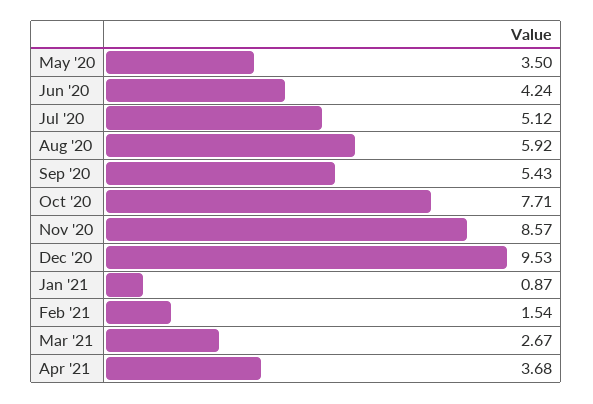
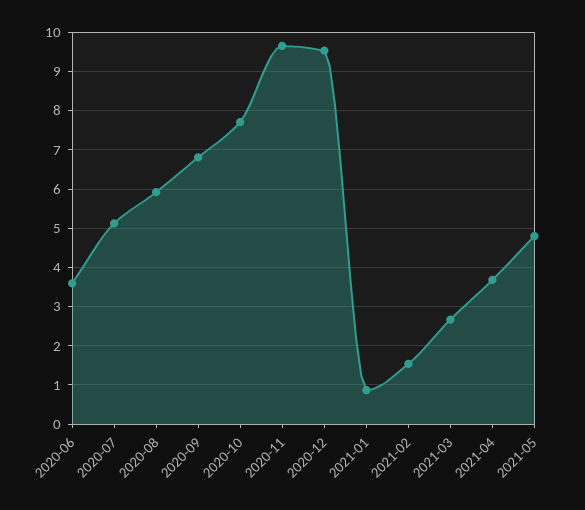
May '20: 3.5 -> none
Jun '20: 4.24 -> 3.6
Sep '20: 5.43 -> 6.8
Nov '20: 8.57 -> 9.6
2021-05: none -> 4.8

